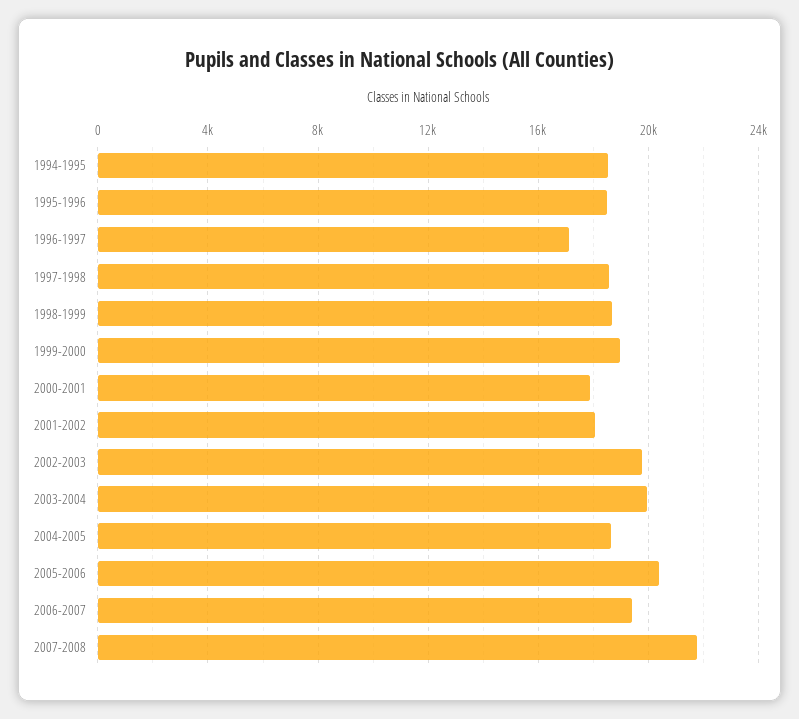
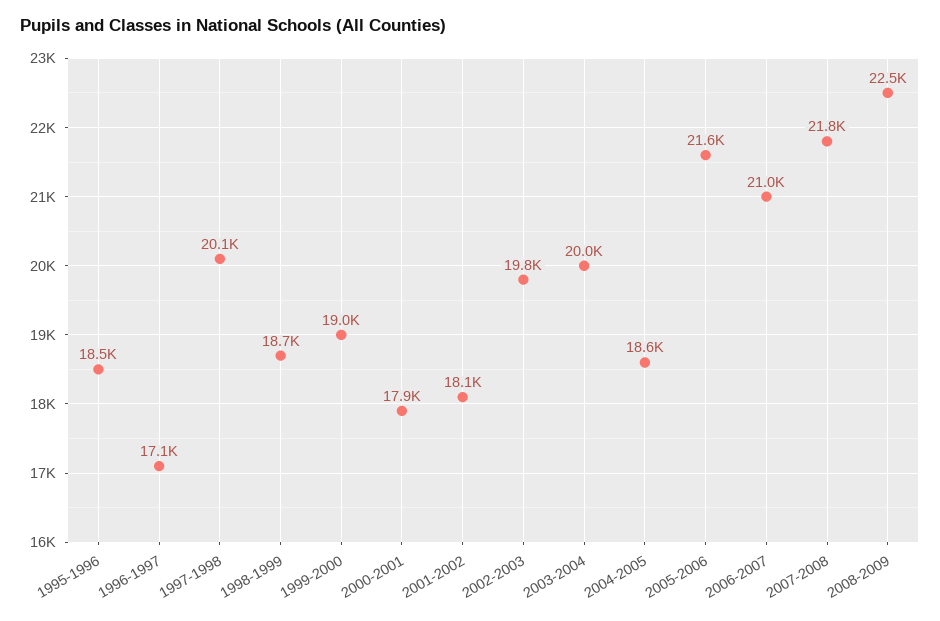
1994-1995: 18500 -> none
1997-1998: 18500 -> 20100
2005-2006: 20500 -> 21600
2006-2007: 19500 -> 21000
2008-2009: none -> 22500

